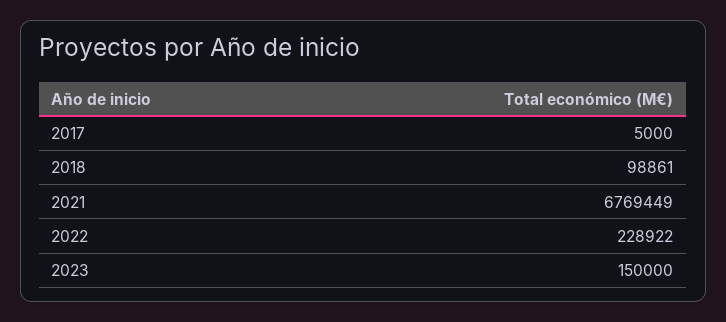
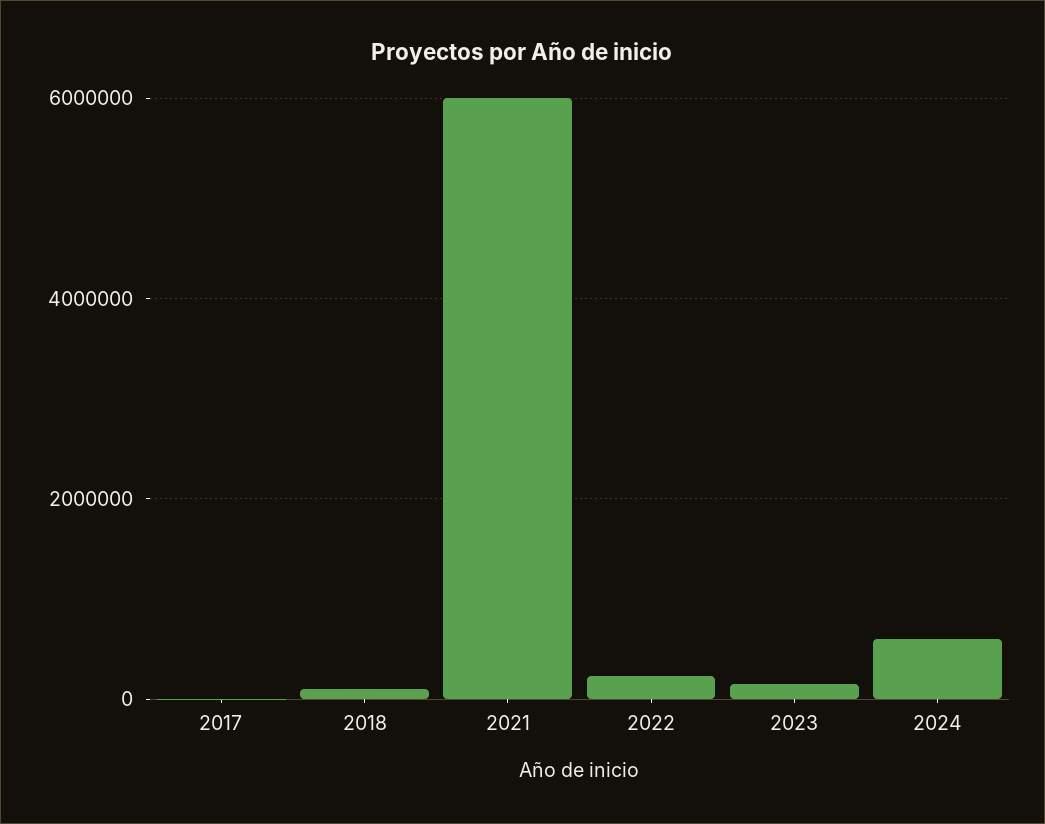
2021: 6769449 -> 6000000
2024: none -> 600000

